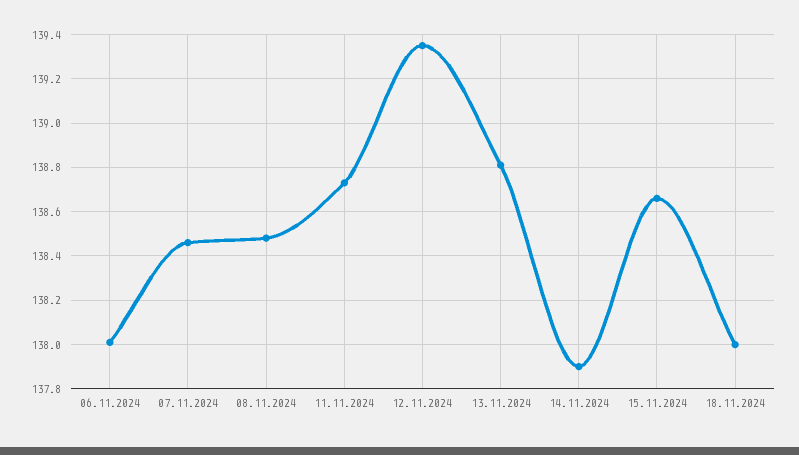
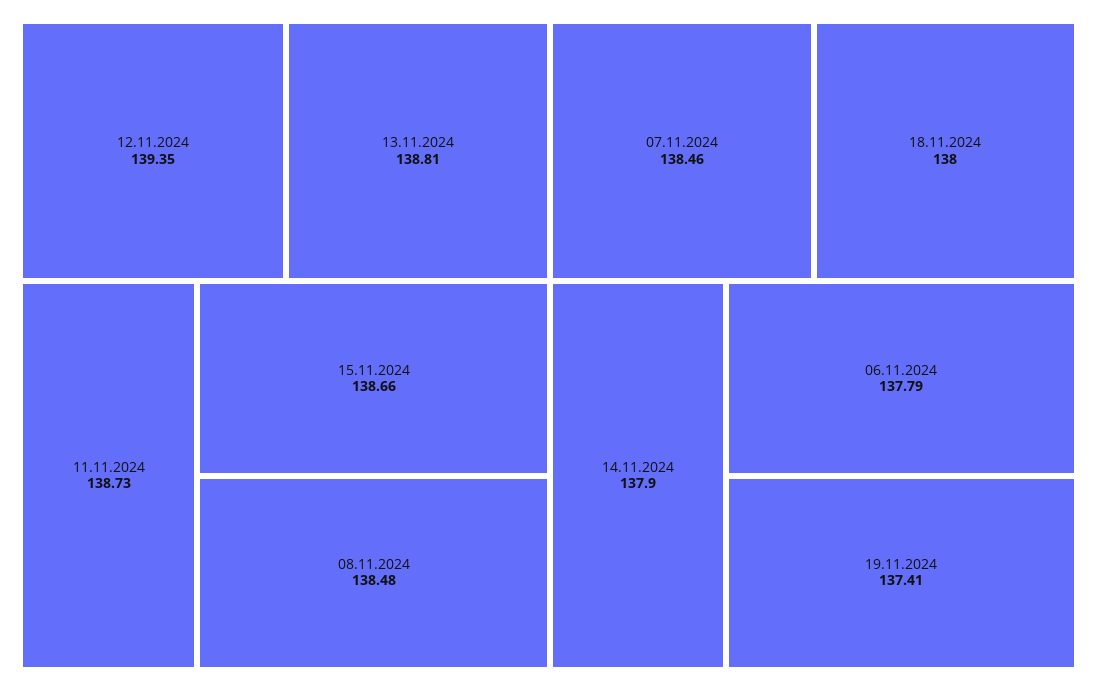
06.11.2024: 138 -> 137.79
19.11.2024: none -> 137.41

